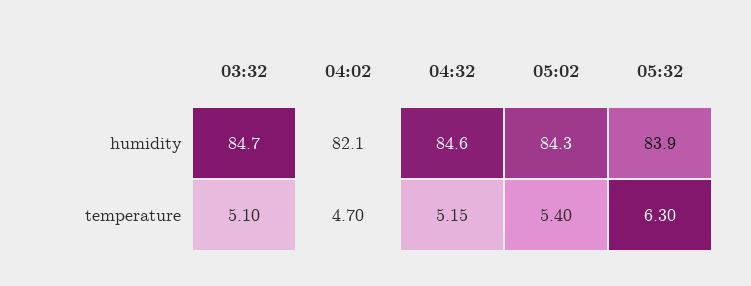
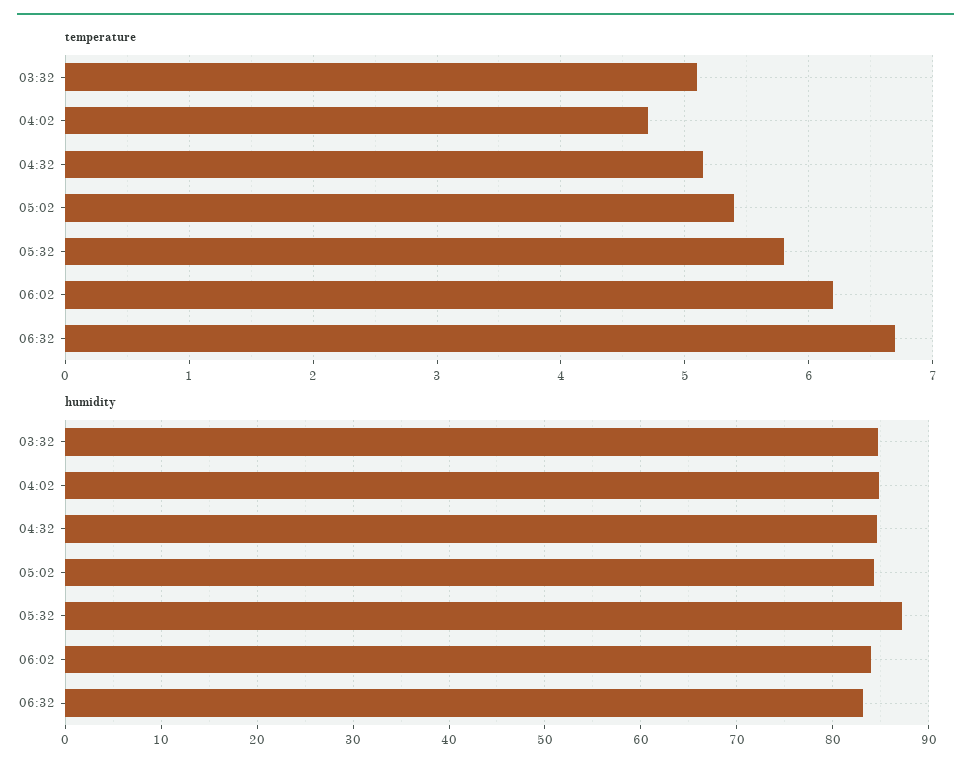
humidity, 04:02: 82.1 -> 85
humidity, 05:32: 83.9 -> 87
temperature, 05:32: 6.3 -> 5.8
temperature, 06:02: none -> 6.2
temperature, 06:32: none -> 6.7
humidity, 06:02: none -> 84
humidity, 06:32: none -> 83

